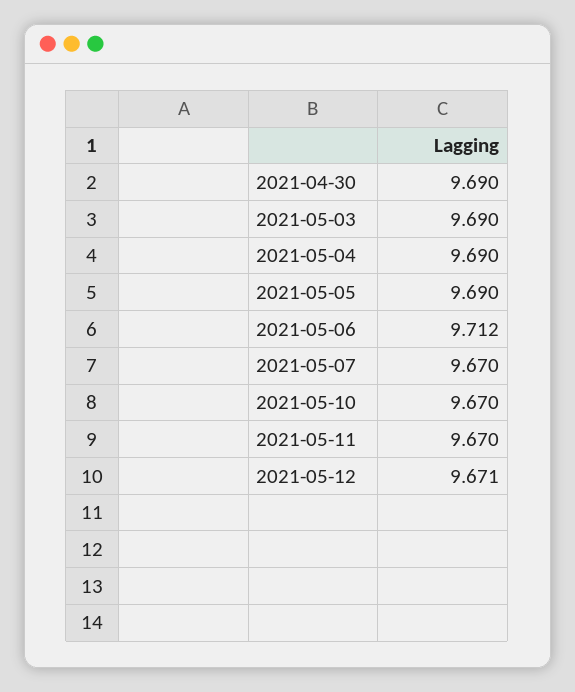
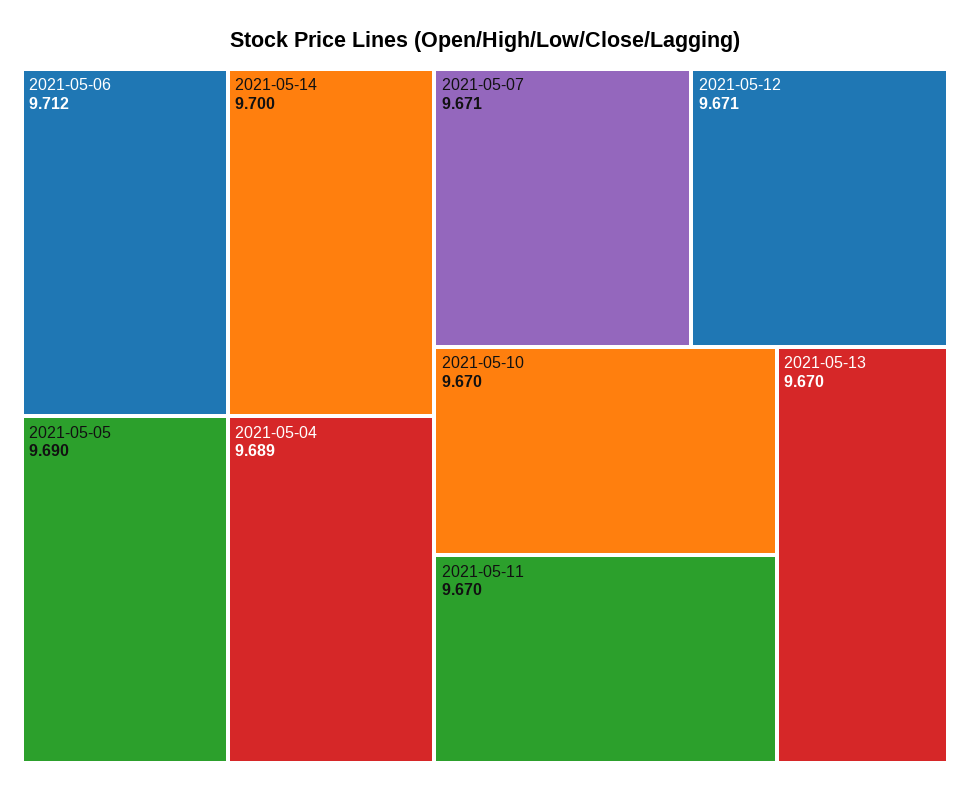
2021-04-30: 9.69 -> none
2021-05-03: 9.69 -> none
2021-05-04: 9.69 -> 9.689
2021-05-07: 9.67 -> 9.671
2021-05-14: none -> 9.7
2021-05-13: none -> 9.67

